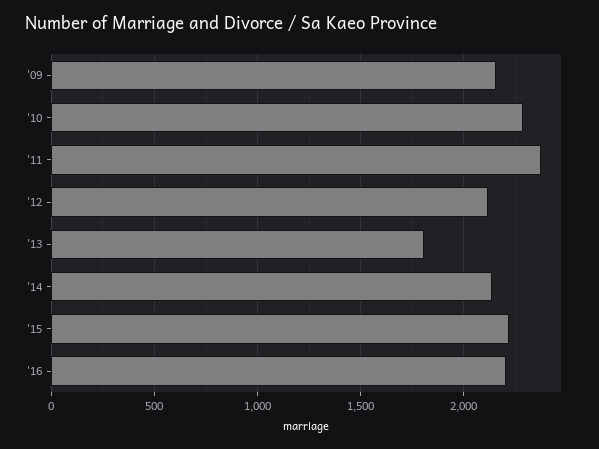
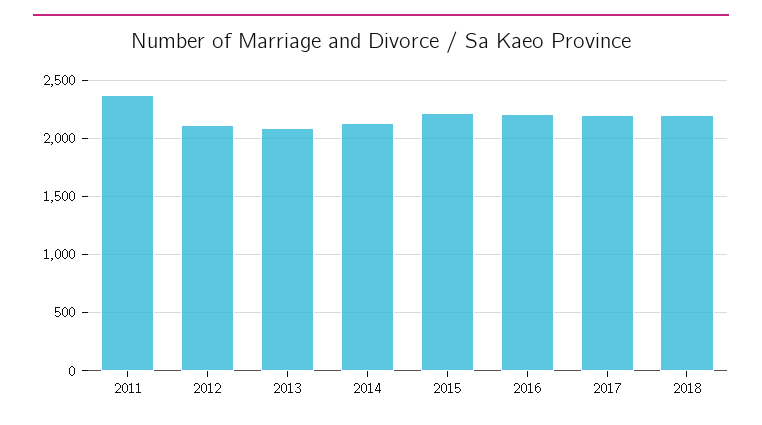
'09: 2150 -> none
'10: 2300 -> none
'13: 1800 -> 2100
2017: none -> 2200
2018: none -> 2200

